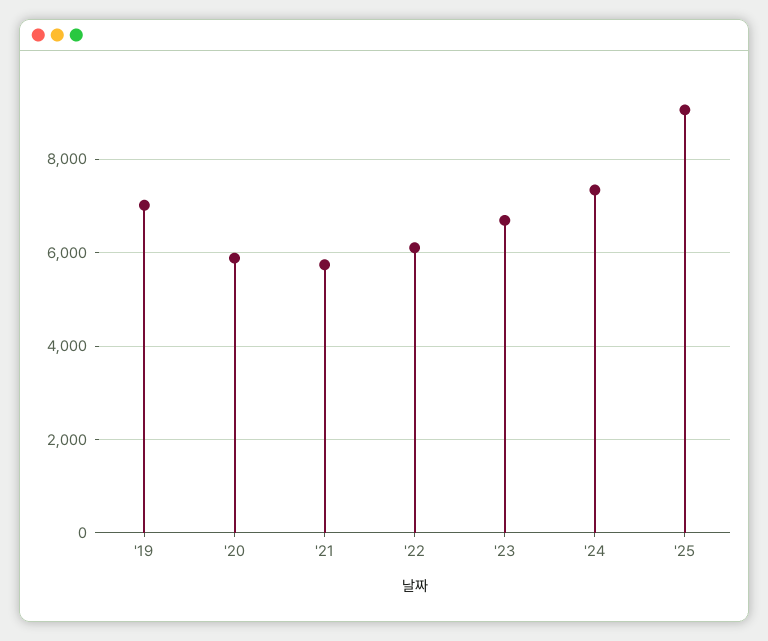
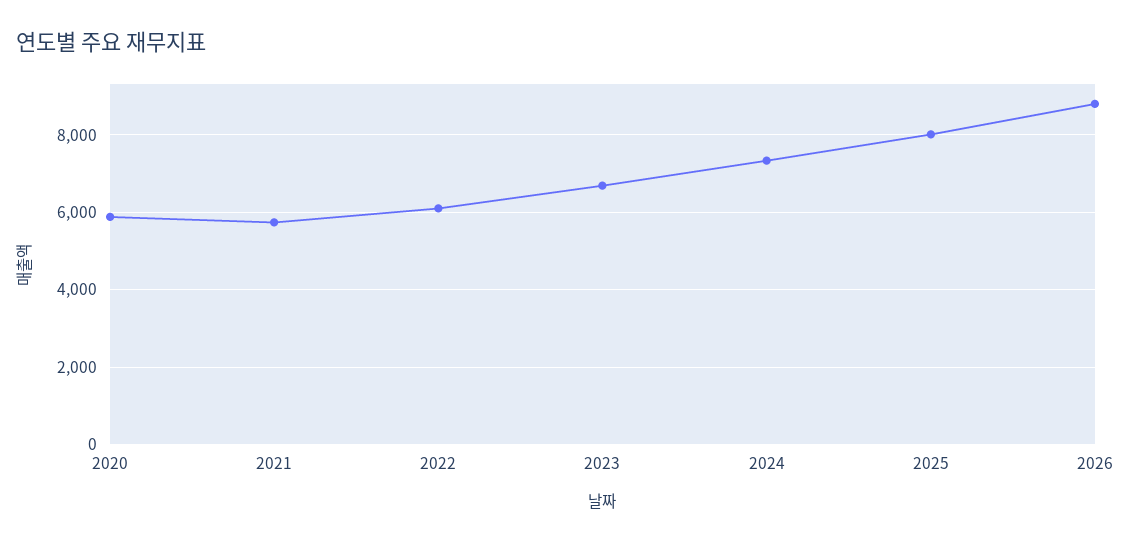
'19: 7000 -> none
'25: 9000 -> 8000
2026: none -> 8800

